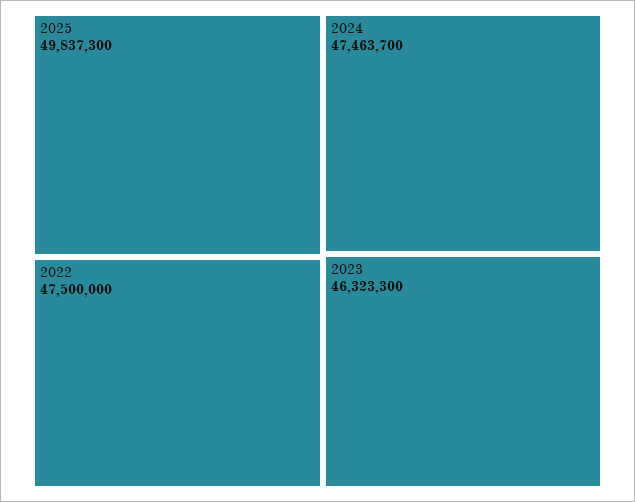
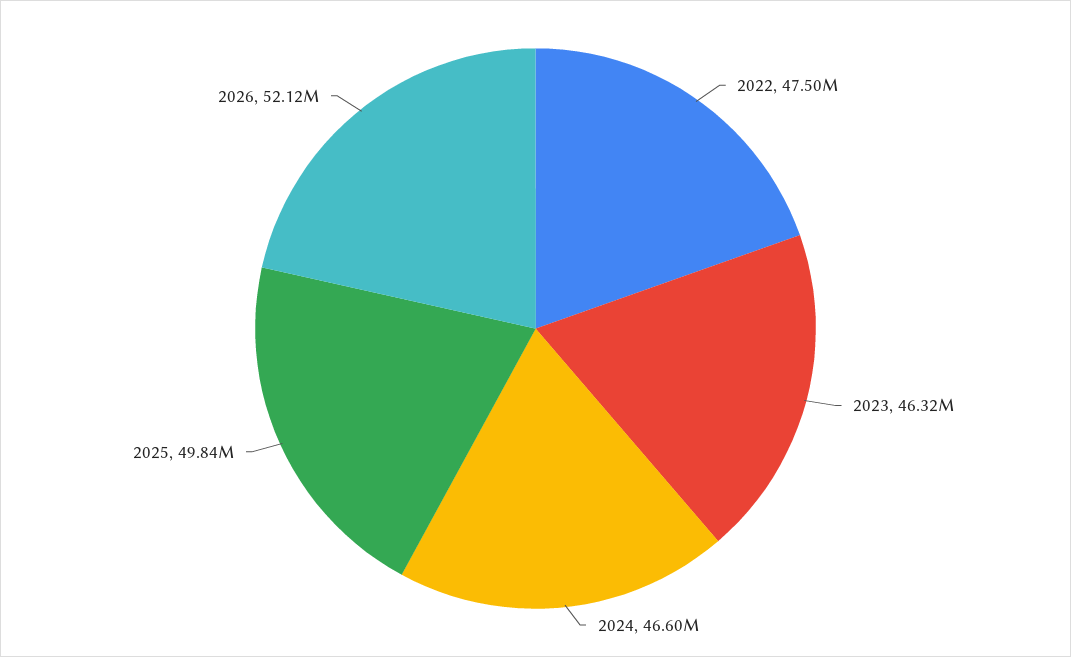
2024: 47463700 -> 46600000
2026: none -> 52120000

